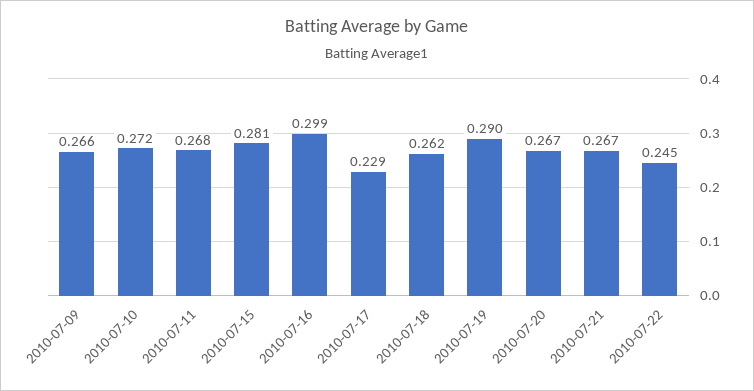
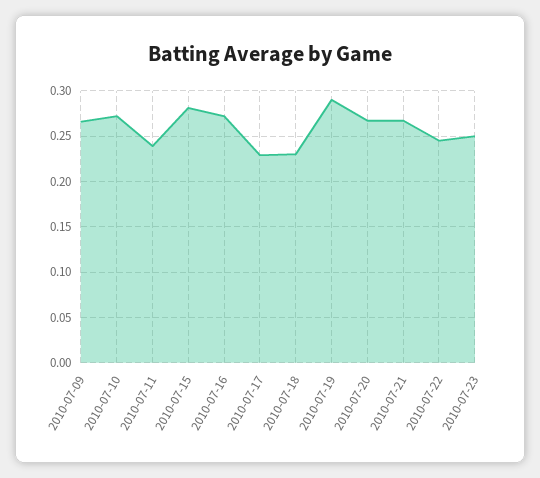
2010-07-11: 0.268 -> 0.24
2010-07-16: 0.299 -> 0.27
2010-07-18: 0.262 -> 0.23
2010-07-23: none -> 0.25

